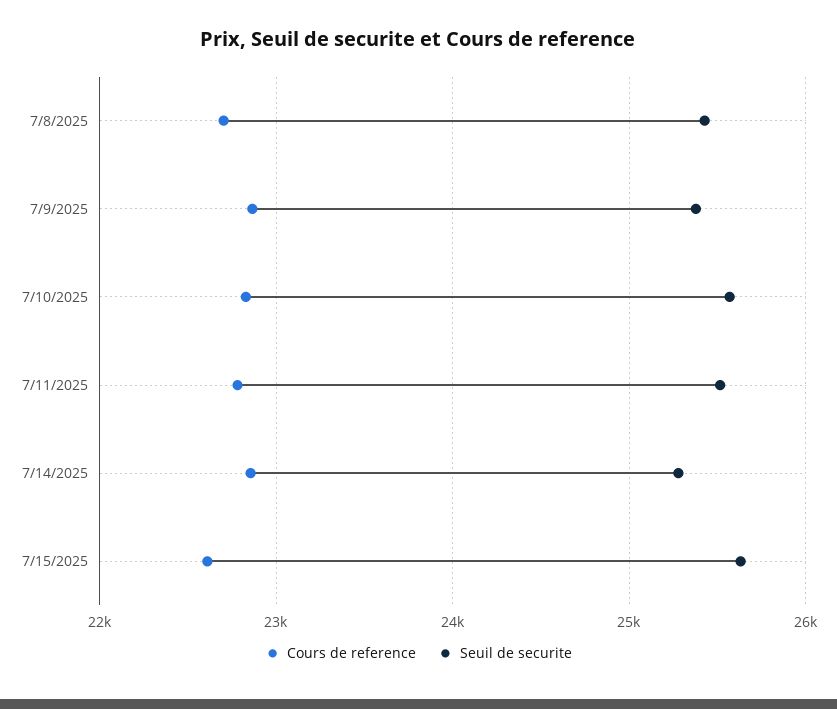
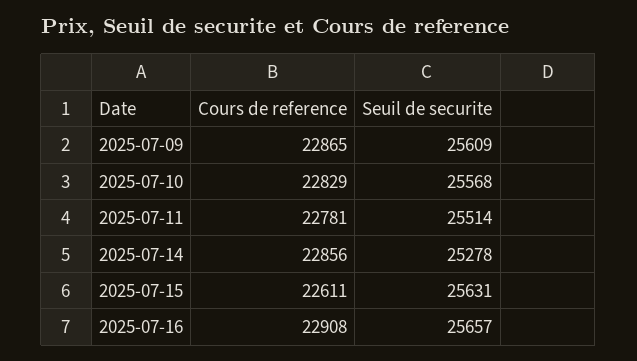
Cours de reference, 7/8/2025: 22700 -> none
Seuil de securite, 7/8/2025: 25400 -> none
Seuil de securite, 7/9/2025: 25400 -> 25609
Cours de reference, 2025-07-16: none -> 22908
Seuil de securite, 2025-07-16: none -> 25657

